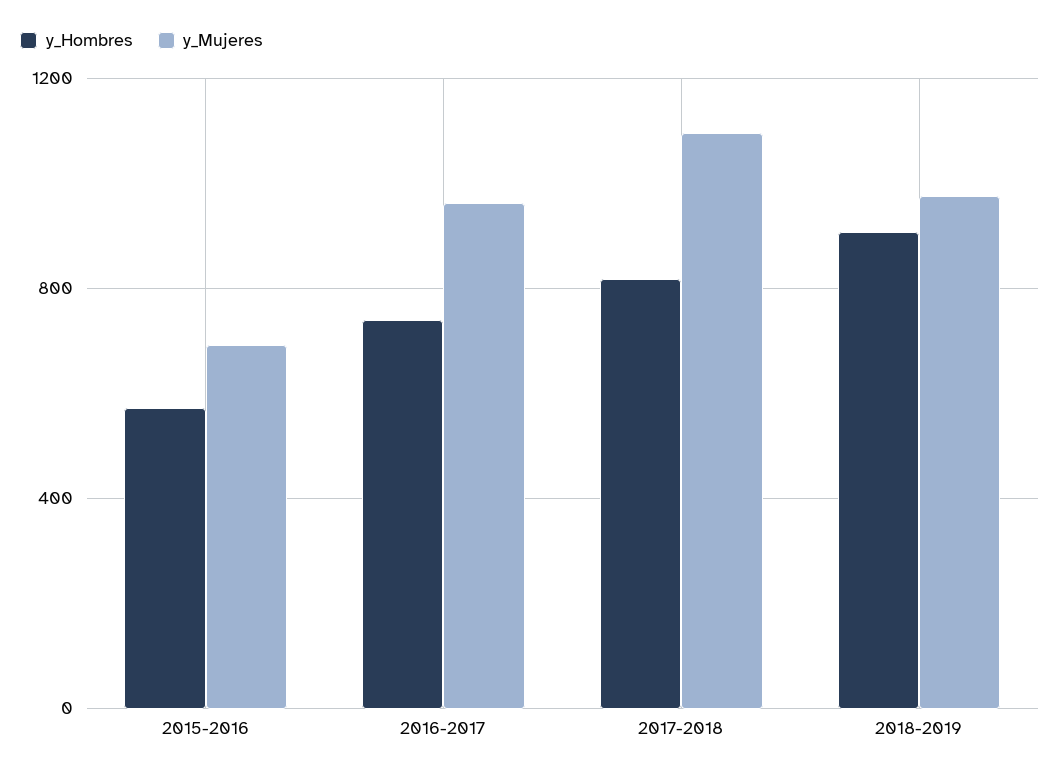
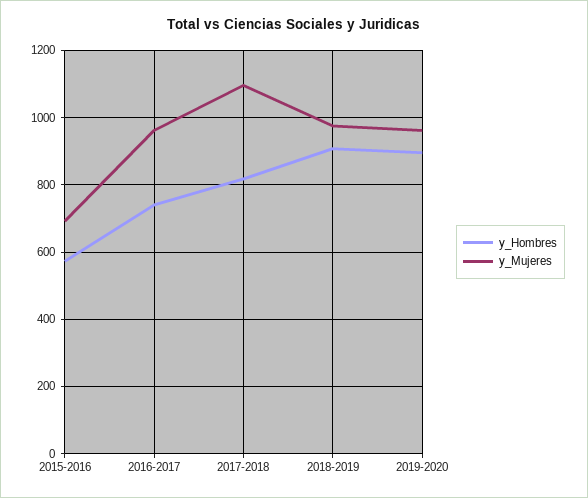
y_Hombres, 2019-2020: none -> 900
y_Mujeres, 2019-2020: none -> 960

